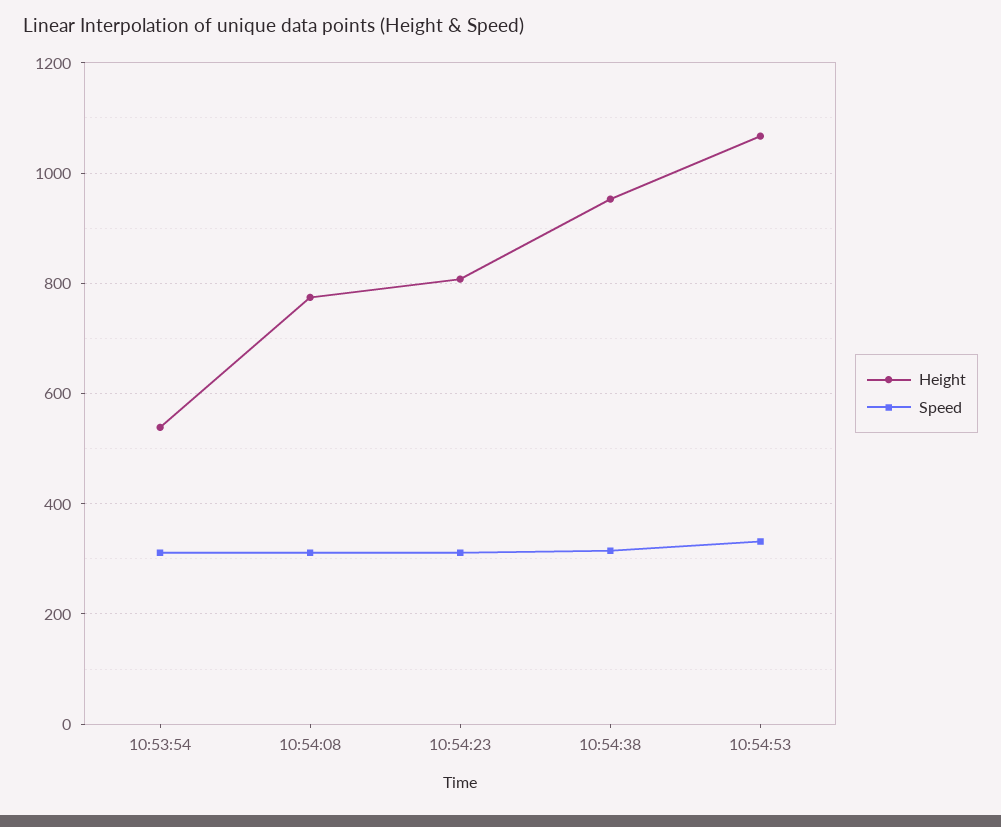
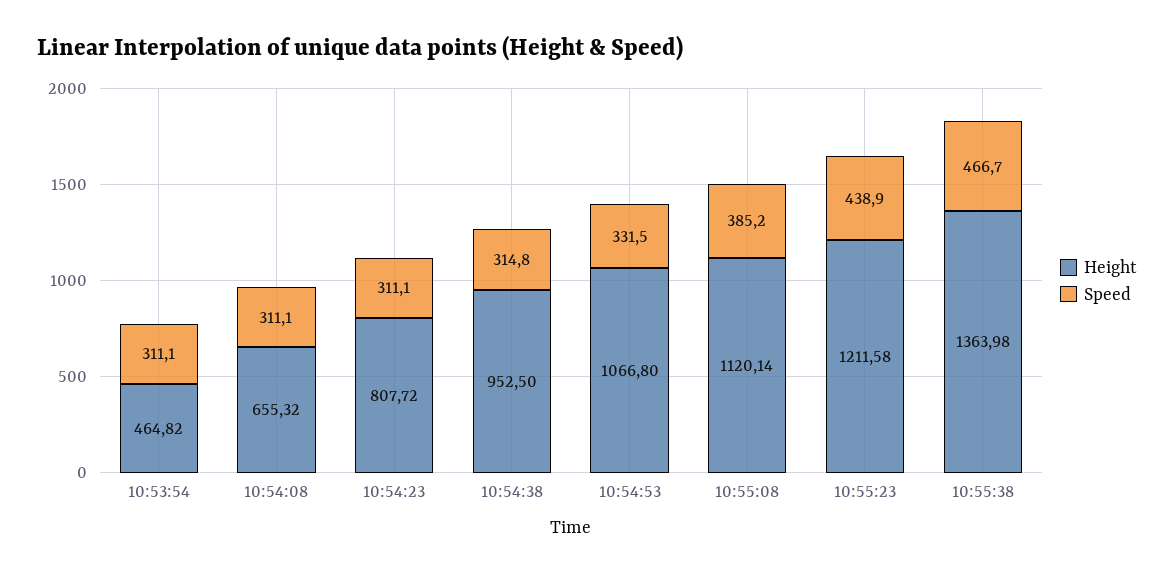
Height, 10:53:54: 540 -> 464.82
Height, 10:54:08: 780 -> 655.32
Height, 10:55:08: none -> 1120.14
Speed, 10:55:08: none -> 385.2
Height, 10:55:23: none -> 1211.58
Speed, 10:55:23: none -> 438.9
Height, 10:55:38: none -> 1363.98
Speed, 10:55:38: none -> 466.7

